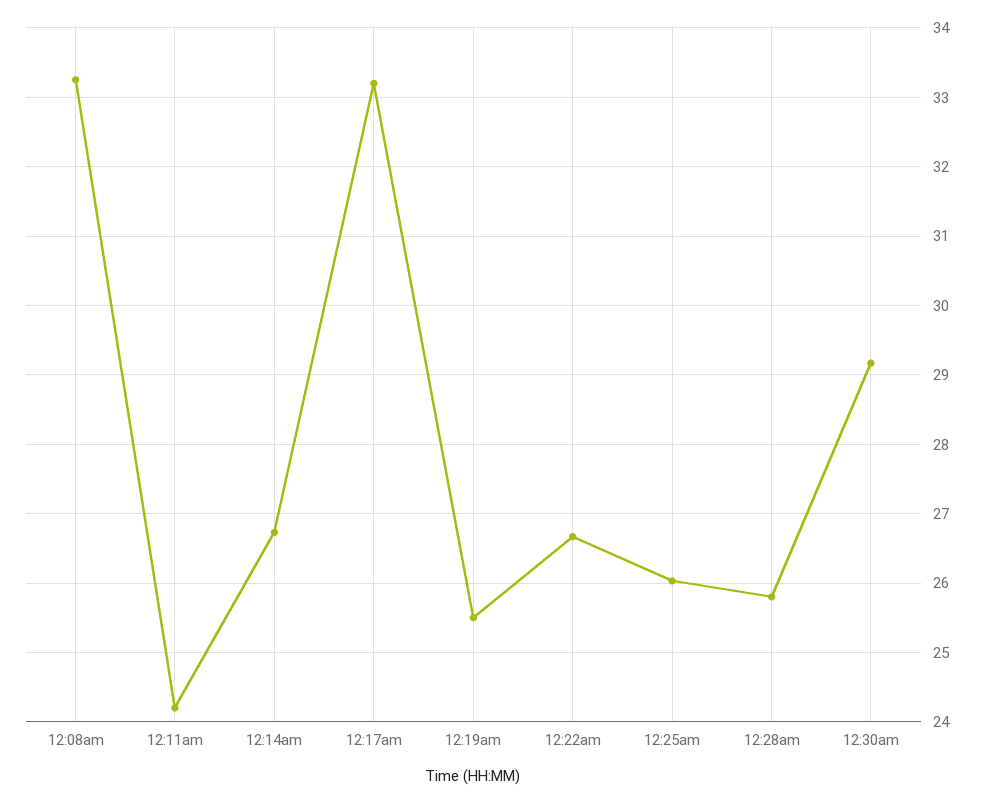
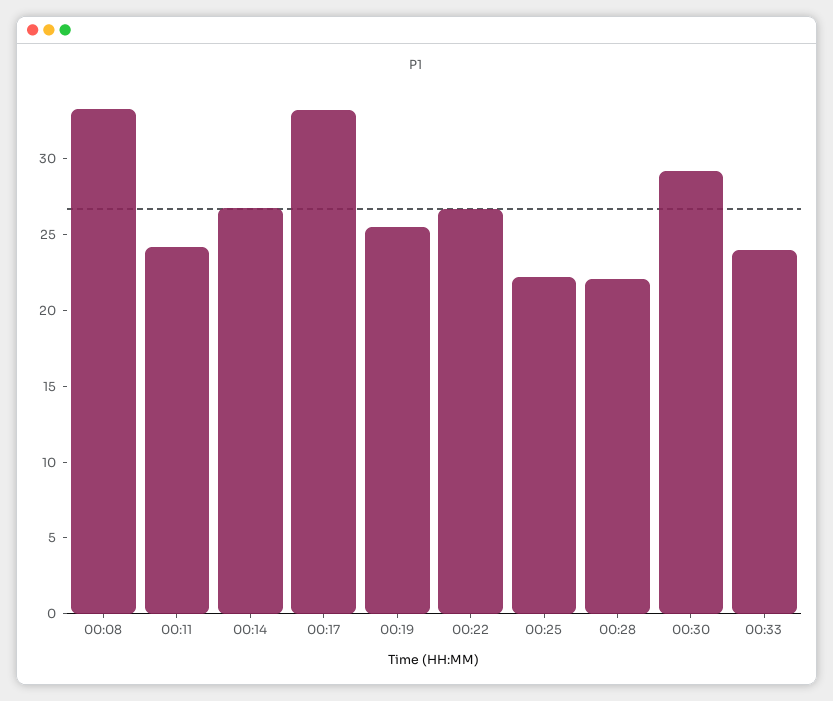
12:25am: 26 -> 22
12:28am: 25.8 -> 22
00:33: none -> 24

